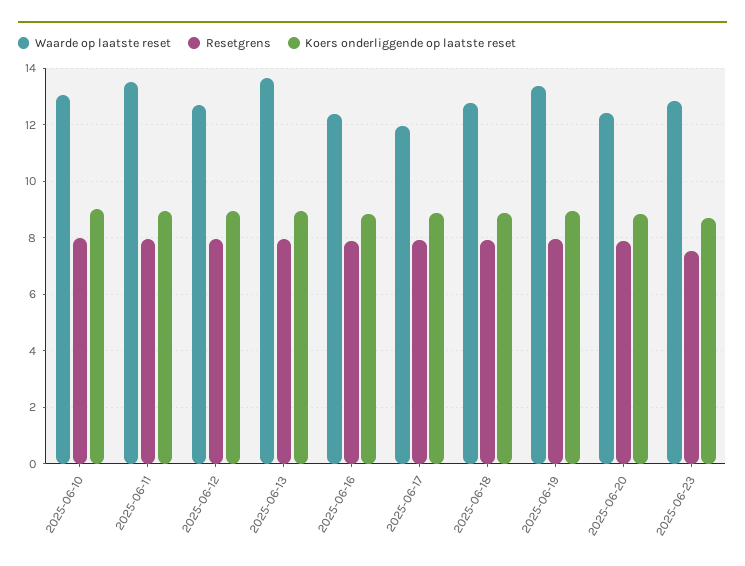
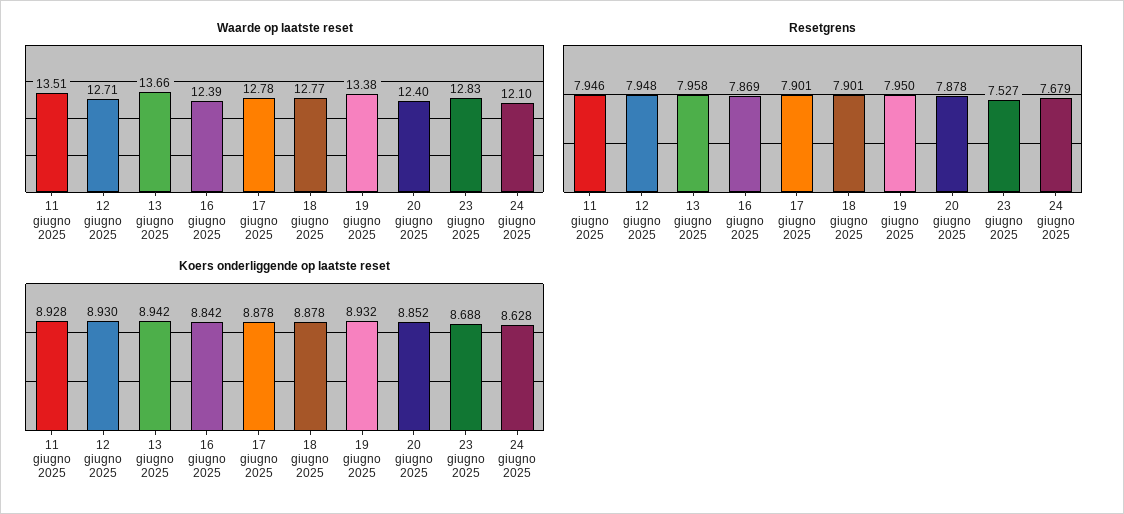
Waarde op laatste reset, 2025-06-10: 13 -> none
Resetgrens, 2025-06-10: 8 -> none
Koers onderliggende op laatste reset, 2025-06-10: 9 -> none
Waarde op laatste reset, 2025-06-17: 12 -> 12.78
Waarde op laatste reset, 24 giugno 2025: none -> 12.1
Resetgrens, 24 giugno 2025: none -> 7.679
Koers onderliggende op laatste reset, 24 giugno 2025: none -> 8.628

